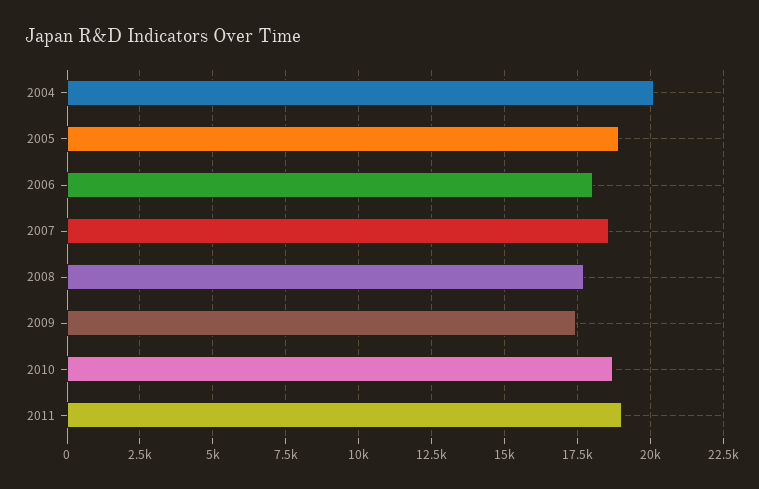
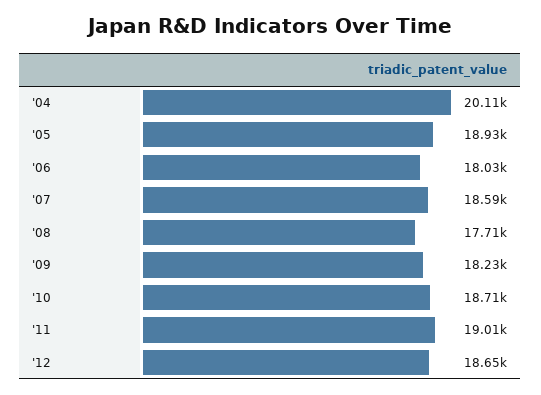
2009: 17500 -> 18230
'12: none -> 18650

